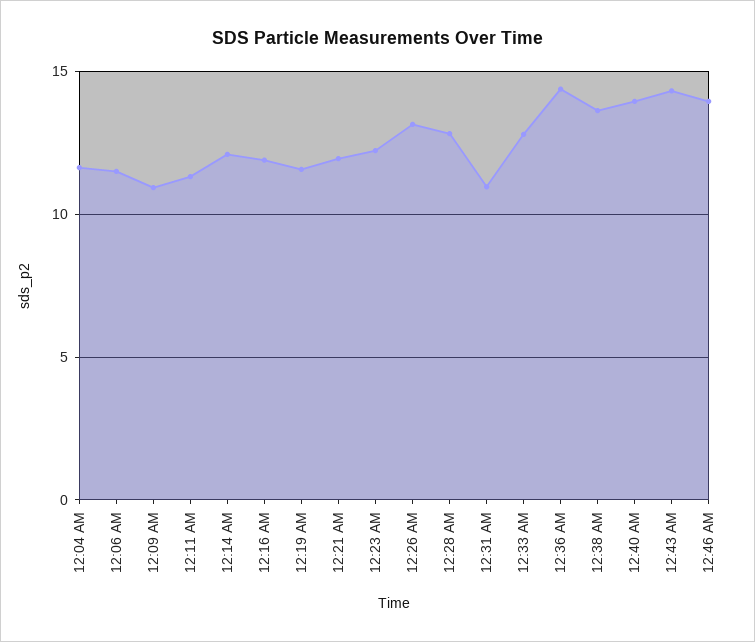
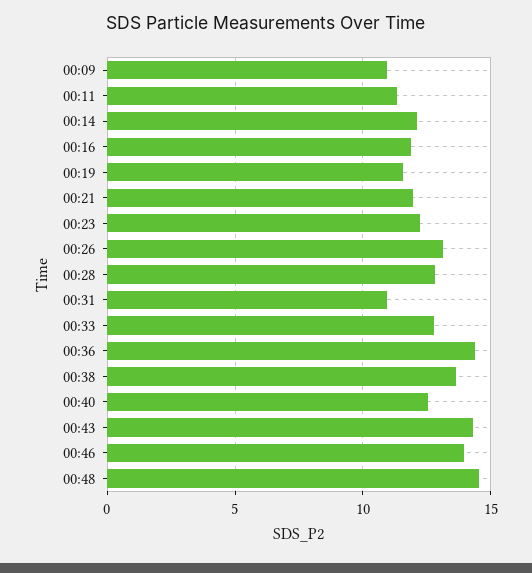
12:04 AM: 11.5 -> none
12:06 AM: 11.5 -> none
12:40 AM: 14 -> 12.5
00:48: none -> 14.5

